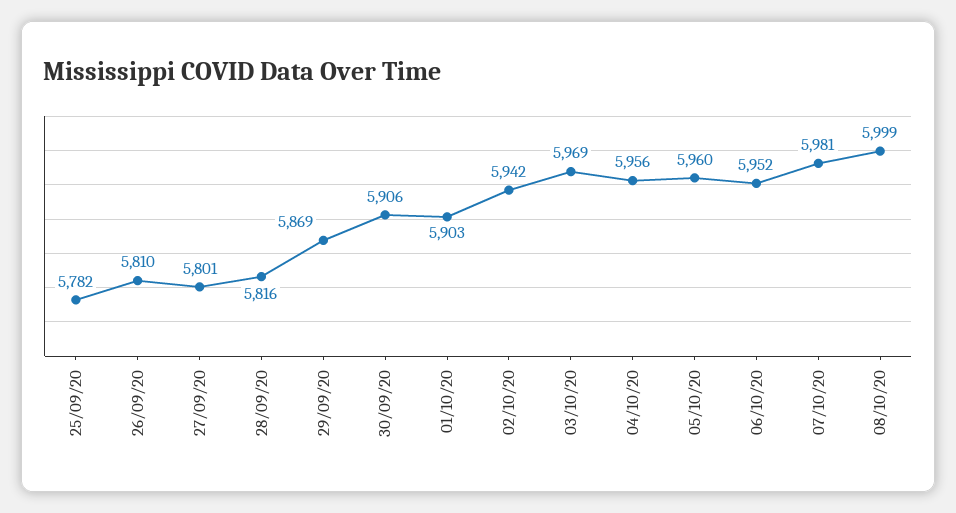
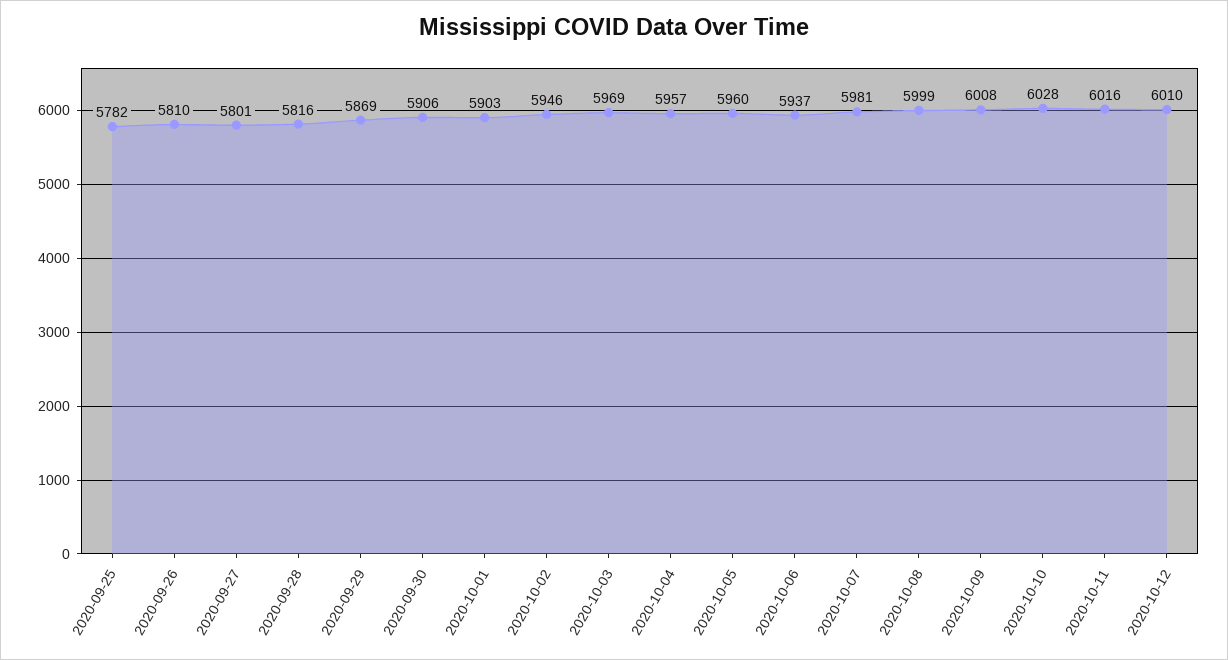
02/10/20: 5942 -> 5946
04/10/20: 5956 -> 5957
06/10/20: 5952 -> 5937
2020-10-09: none -> 6008
2020-10-10: none -> 6028
2020-10-11: none -> 6016
2020-10-12: none -> 6010

